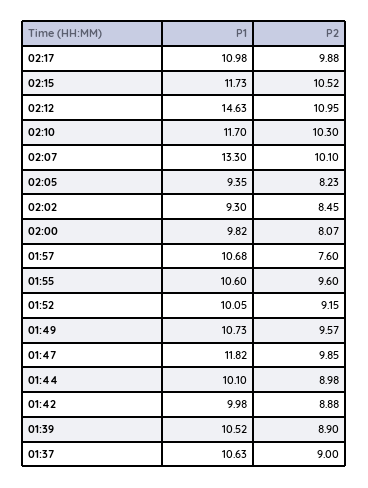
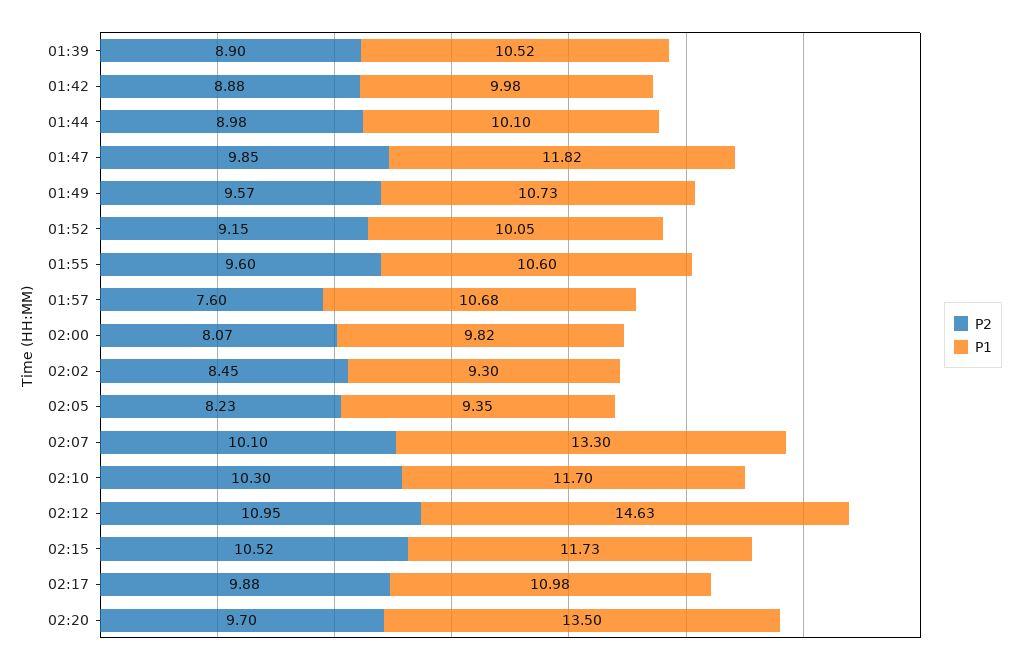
P1, 01:37: 10.63 -> none
P2, 01:37: 9 -> none
P2, 02:20: none -> 9.7
P1, 02:20: none -> 13.5

